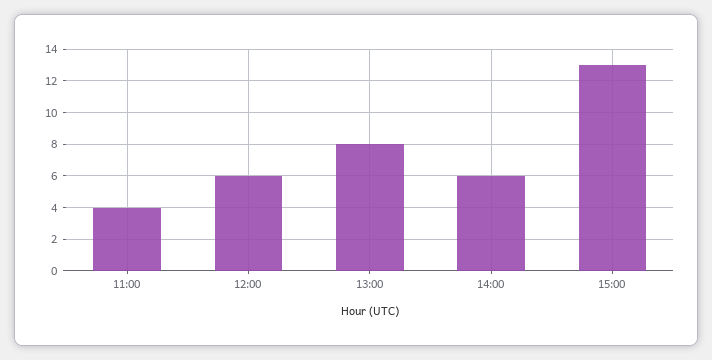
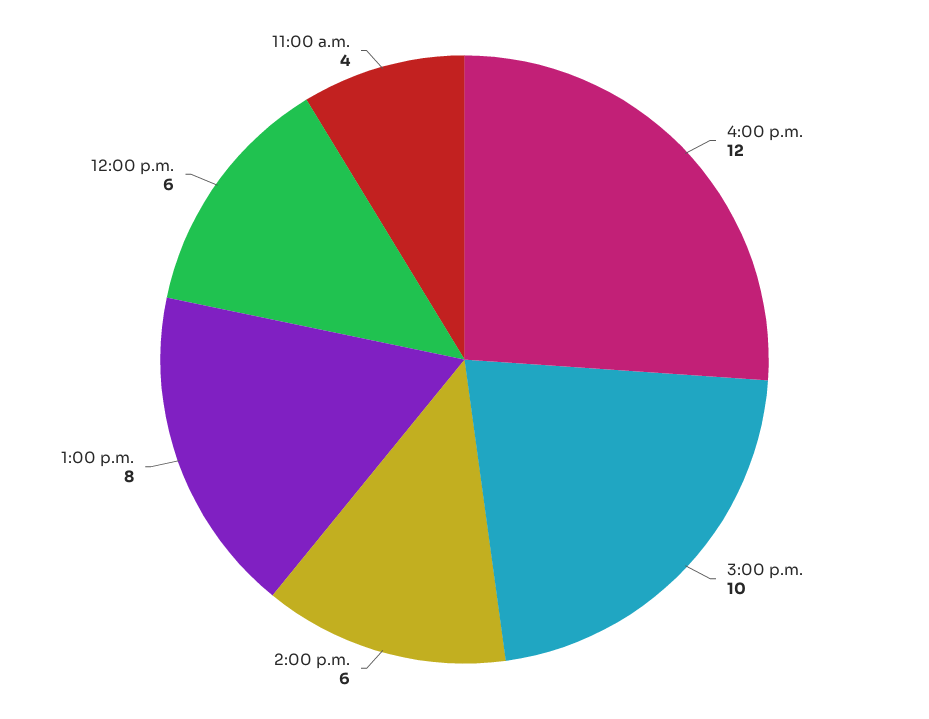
15:00: 13 -> 10
4:00 p.m.: none -> 12

